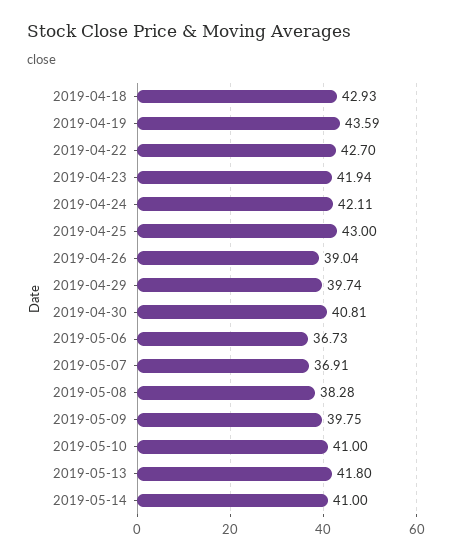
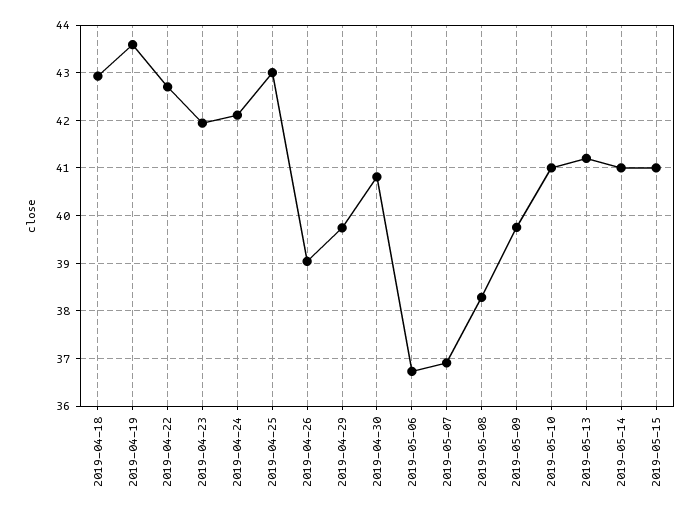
2019-05-13: 41.8 -> 41.2
2019-05-15: none -> 41

